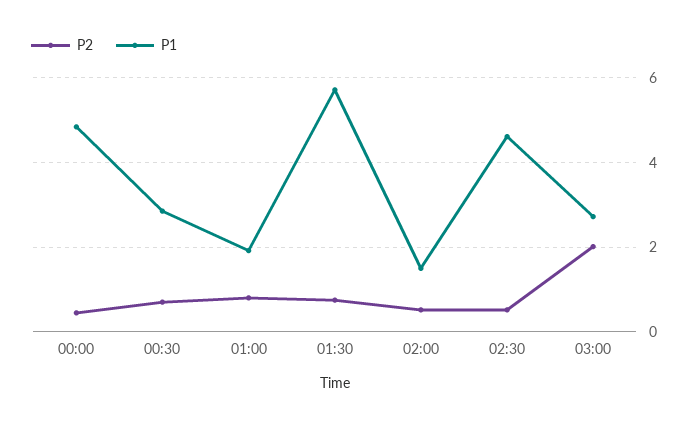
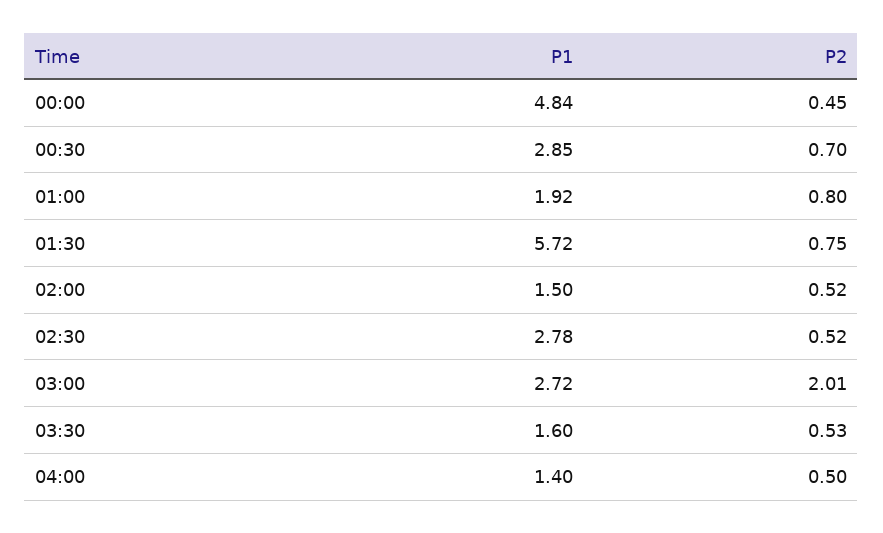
P1, 02:30: 4.6 -> 2.78
P1, 03:30: none -> 1.6
P2, 03:30: none -> 0.53
P1, 04:00: none -> 1.4
P2, 04:00: none -> 0.5

